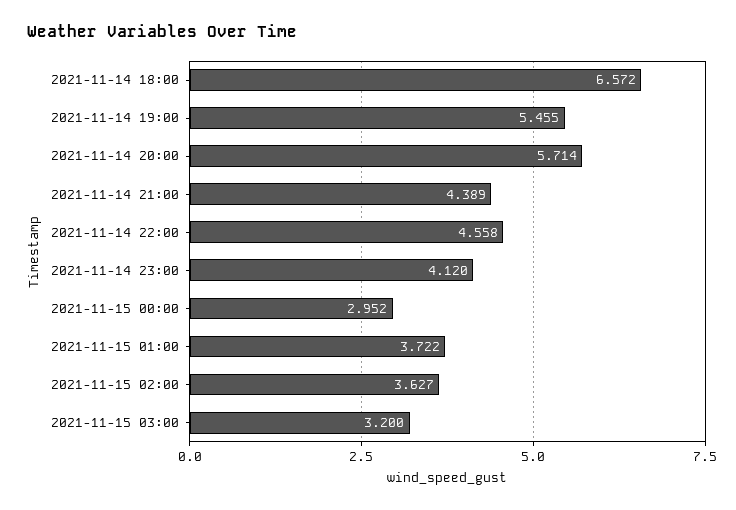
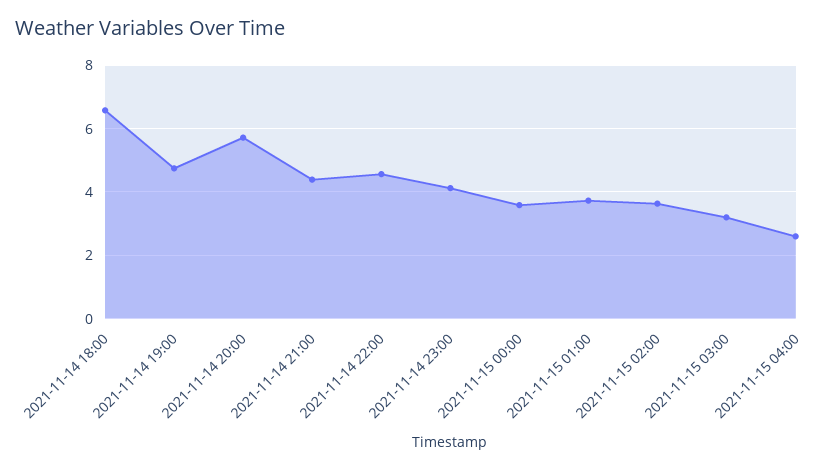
2021-11-14 19:00: 5.455 -> 4.8
2021-11-15 00:00: 2.952 -> 3.6
2021-11-15 04:00: none -> 2.6

